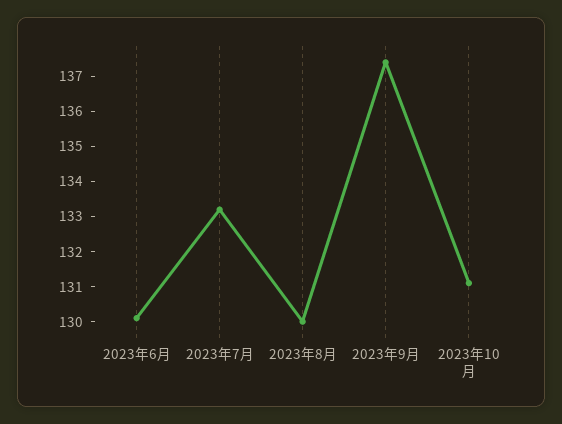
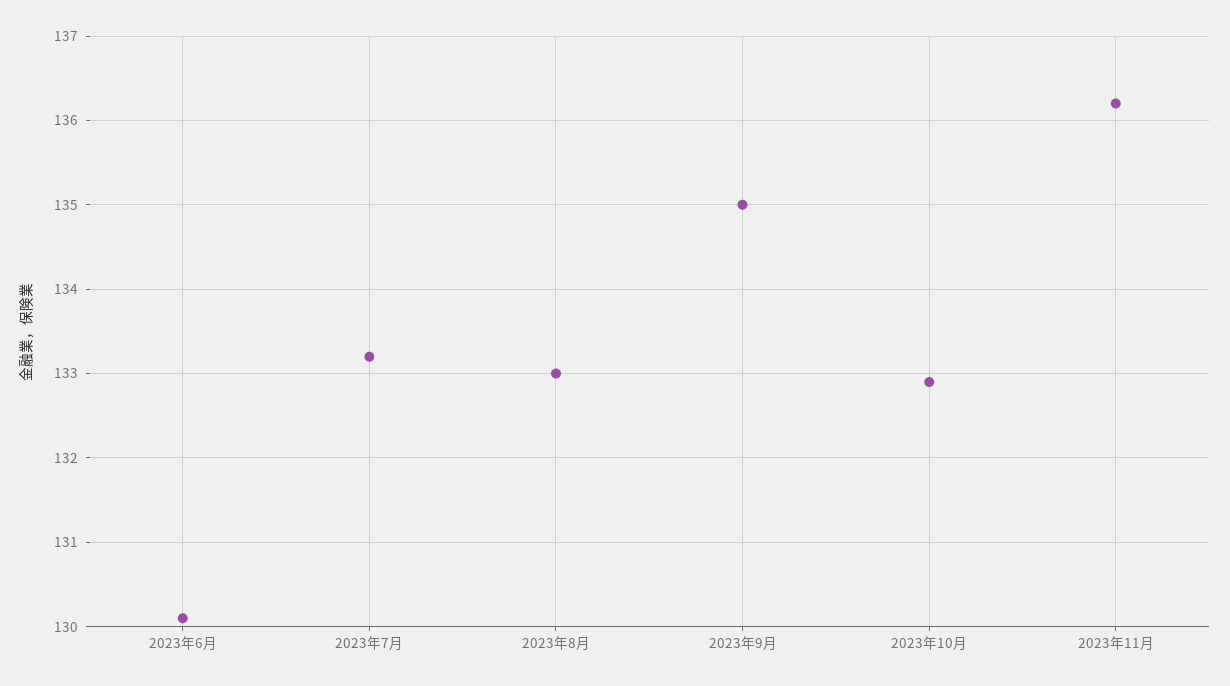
2023年8月: 130 -> 133
2023年9月: 137.5 -> 135
2023年10月: 131 -> 132.9
2023年11月: none -> 136.2

